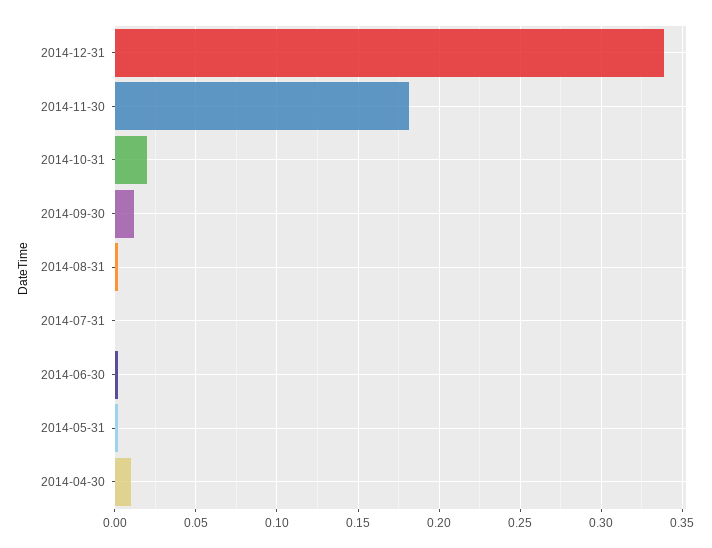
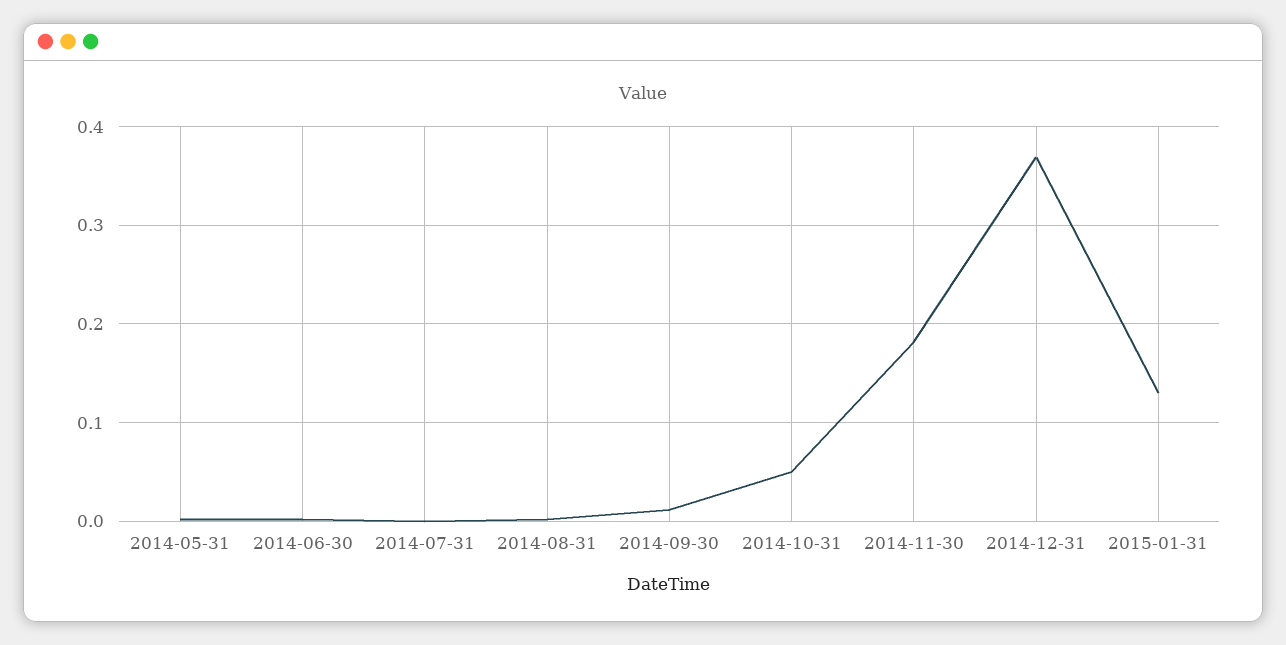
2014-12-31: 0.34 -> 0.37
2014-10-31: 0.02 -> 0.05
2014-04-30: 0.01 -> none
2015-01-31: none -> 0.13

